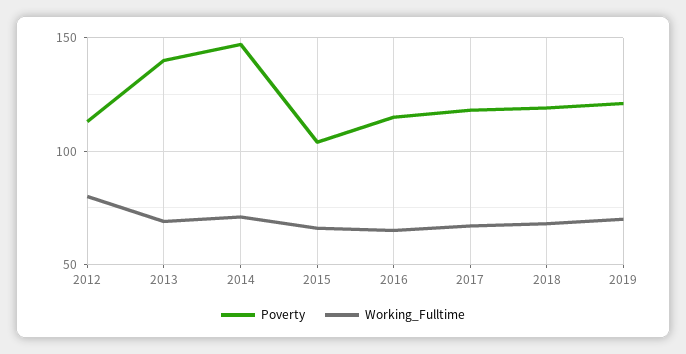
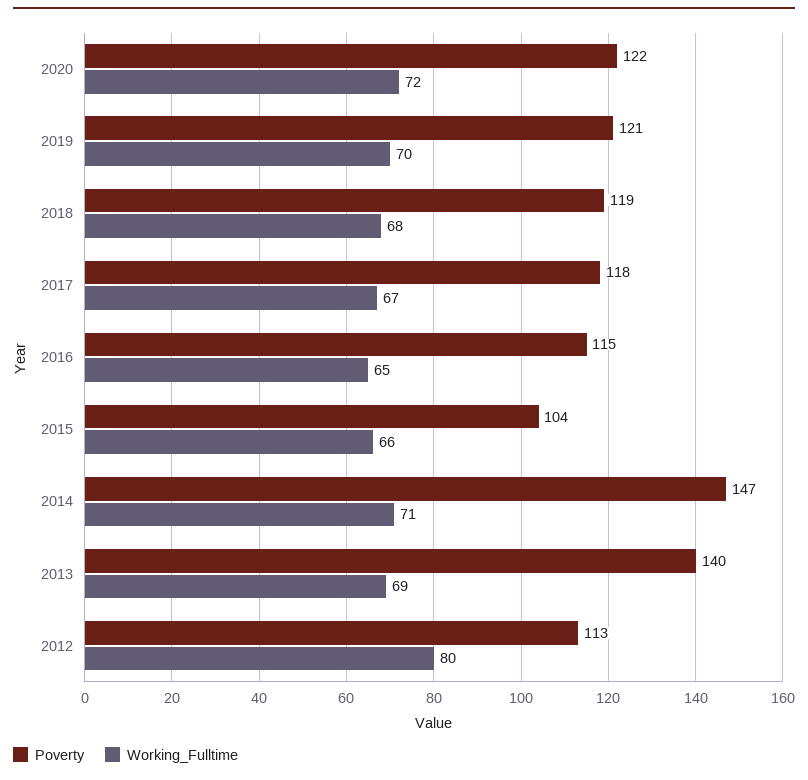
Poverty, 2020: none -> 122
Working_Fulltime, 2020: none -> 72

